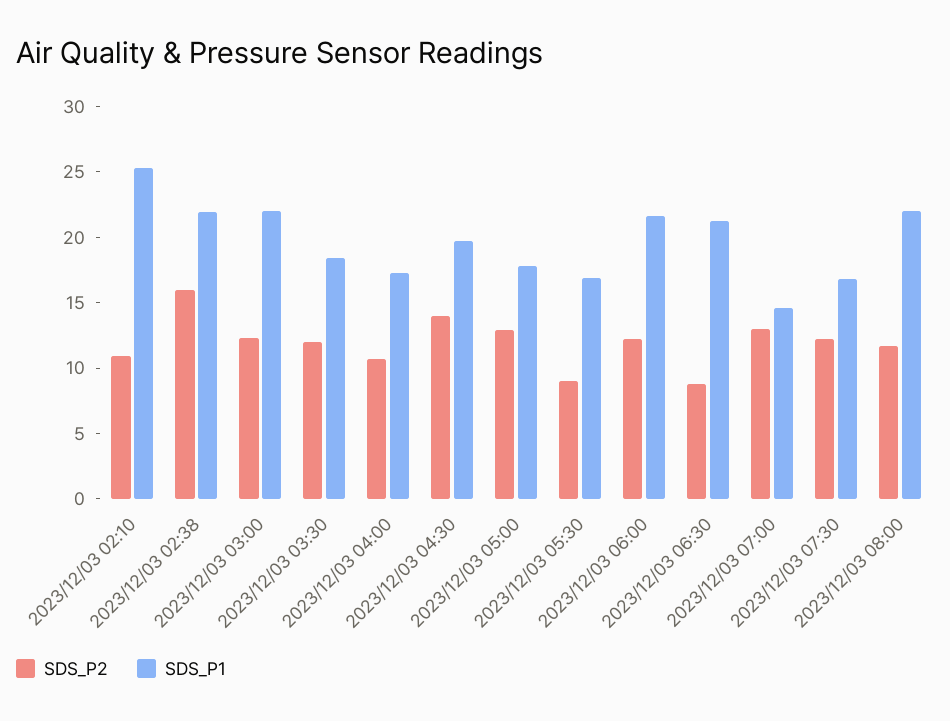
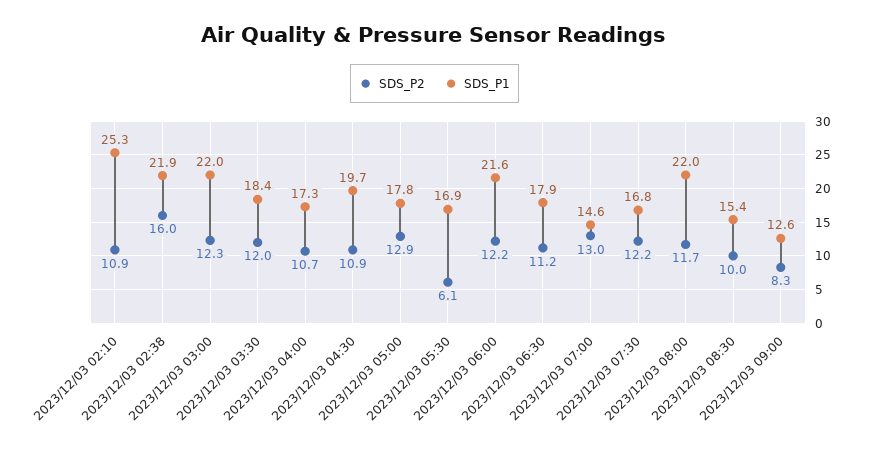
SDS_P2, 2023/12/03 04:30: 14 -> 10.9
SDS_P2, 2023/12/03 05:30: 9 -> 6.1
SDS_P2, 2023/12/03 06:30: 9 -> 11.2
SDS_P1, 2023/12/03 06:30: 21 -> 17.9
SDS_P2, 2023/12/03 08:30: none -> 10
SDS_P1, 2023/12/03 08:30: none -> 15.4
SDS_P2, 2023/12/03 09:00: none -> 8.3
SDS_P1, 2023/12/03 09:00: none -> 12.6

